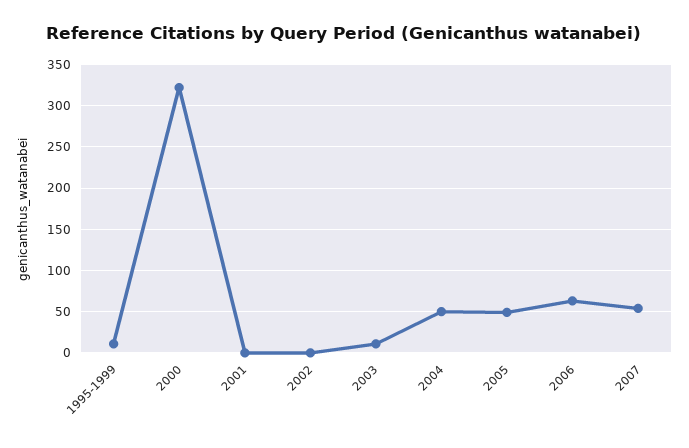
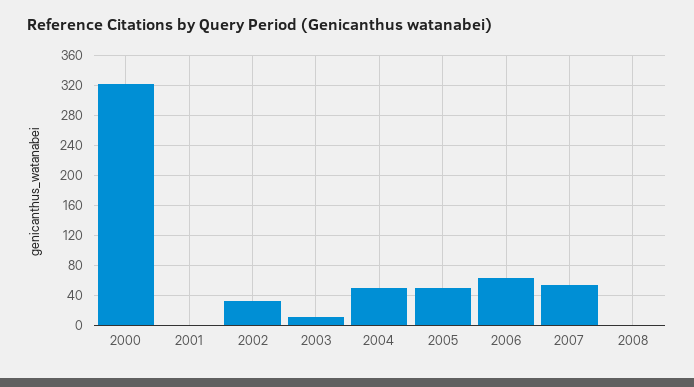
1995-1999: 10 -> none
2002: 0 -> 30
2008: none -> 0

